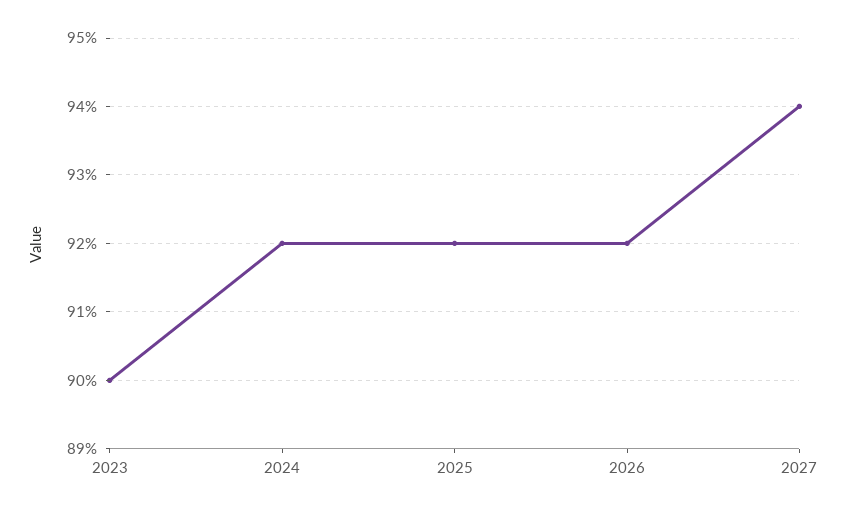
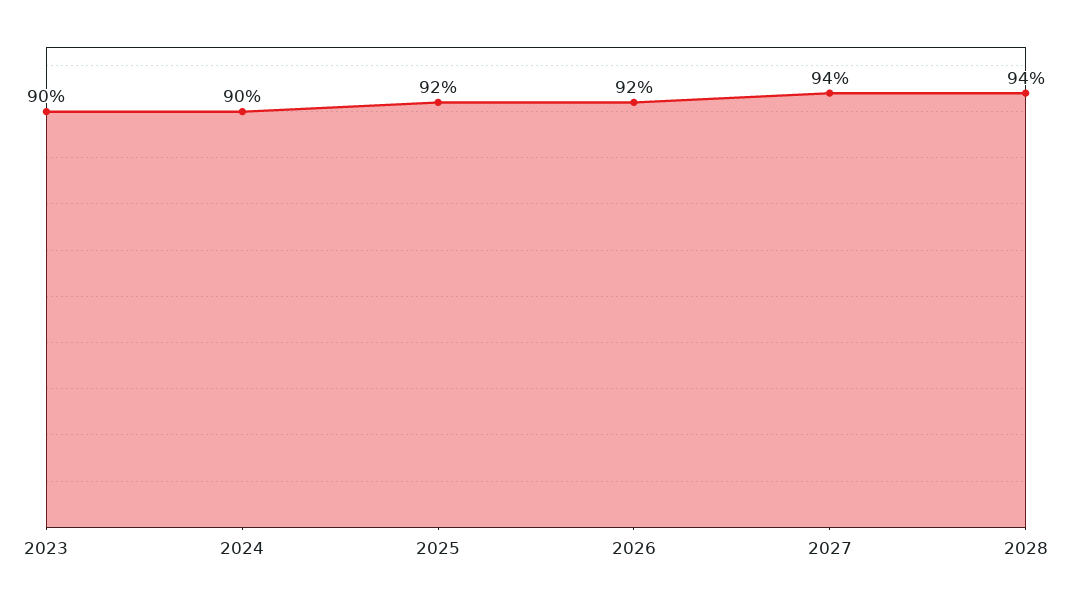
2024: 92 -> 90
2028: none -> 94

